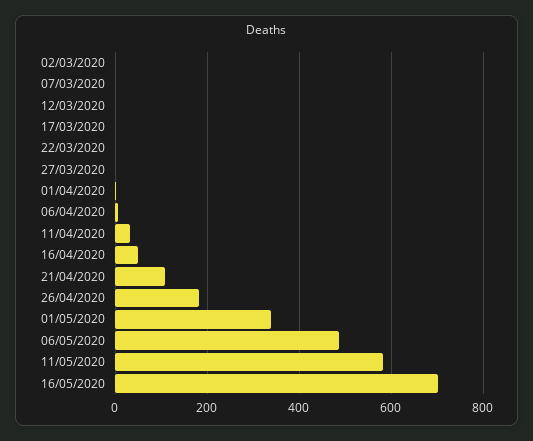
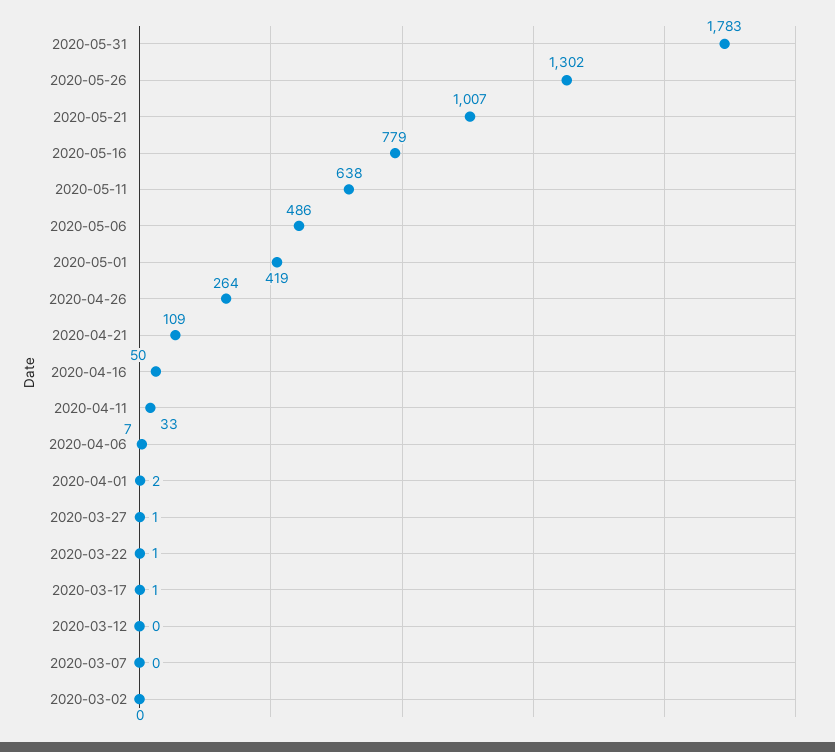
26/04/2020: 180 -> 264
01/05/2020: 340 -> 419
11/05/2020: 580 -> 638
16/05/2020: 700 -> 779
2020-05-31: none -> 1783
2020-05-26: none -> 1302
2020-05-21: none -> 1007

